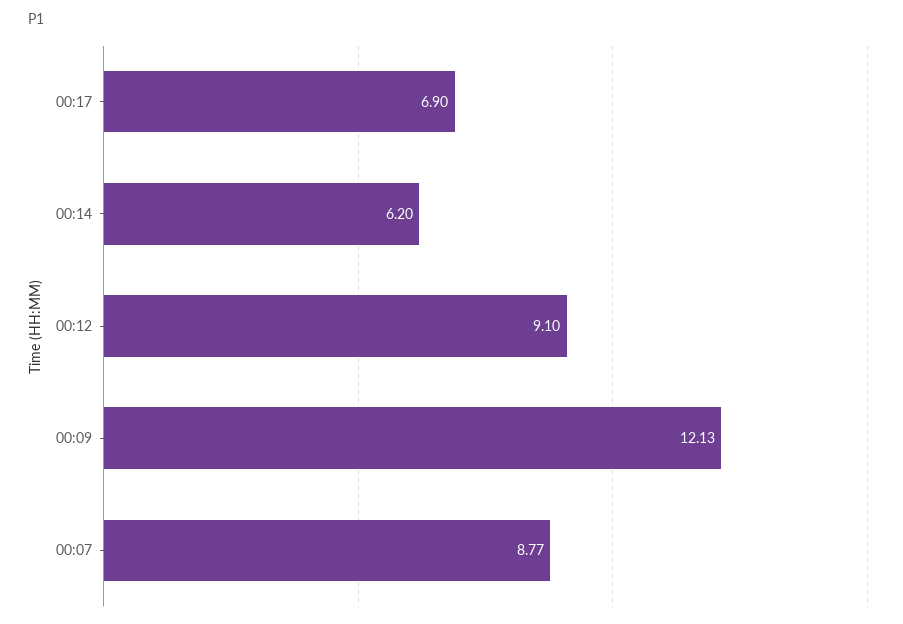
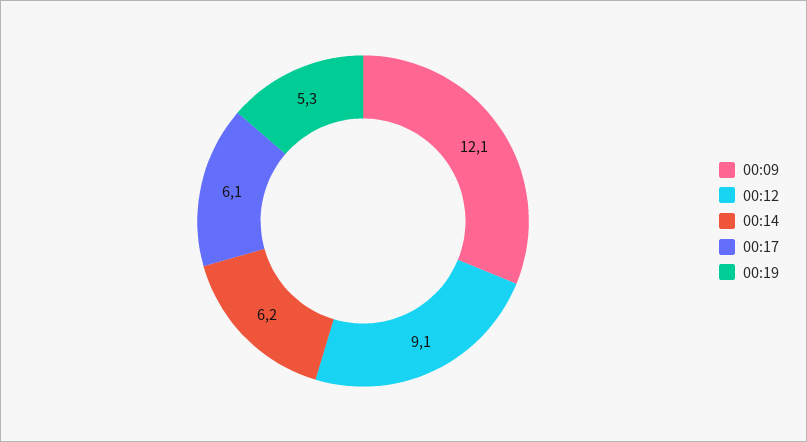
00:17: 6.9 -> 6.1
00:07: 8.77 -> none
00:19: none -> 5.3

